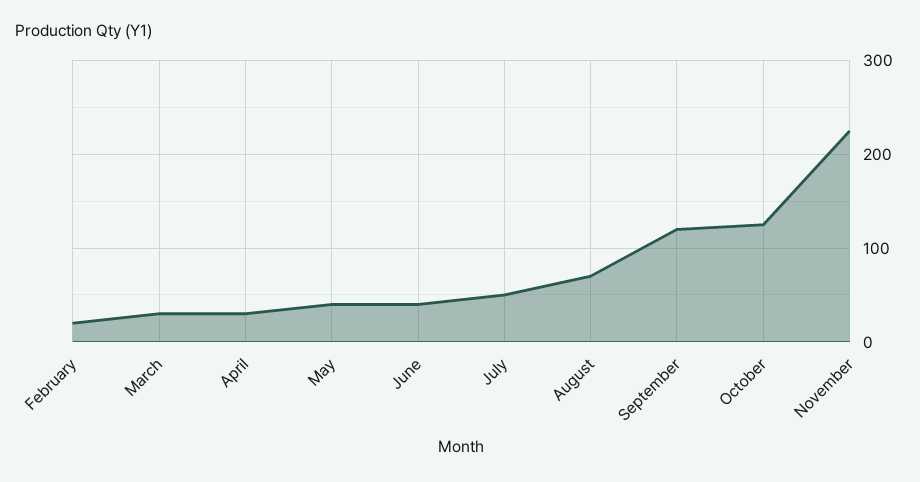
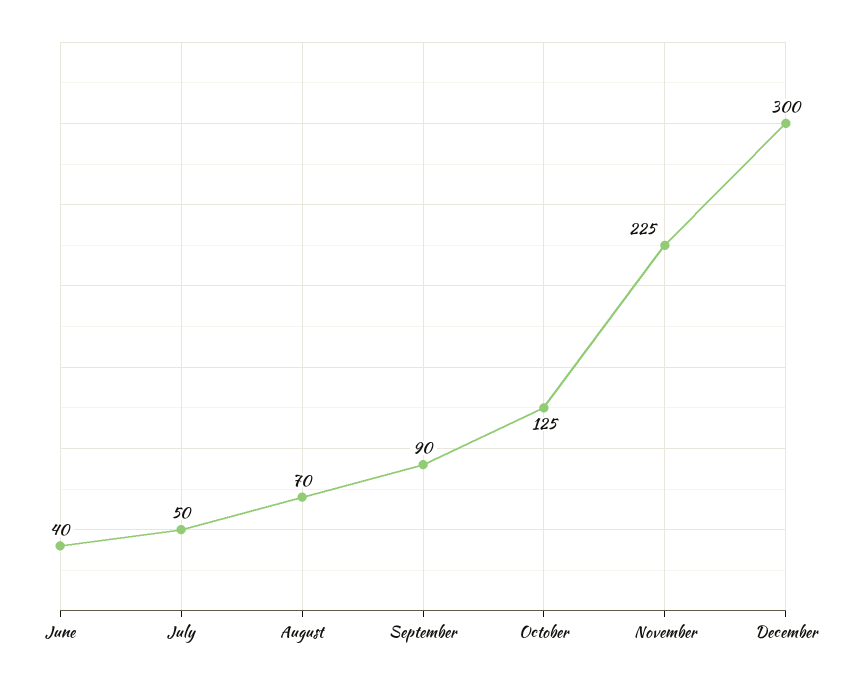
February: 20 -> none
March: 30 -> none
April: 30 -> none
May: 40 -> none
September: 120 -> 90
December: none -> 300

